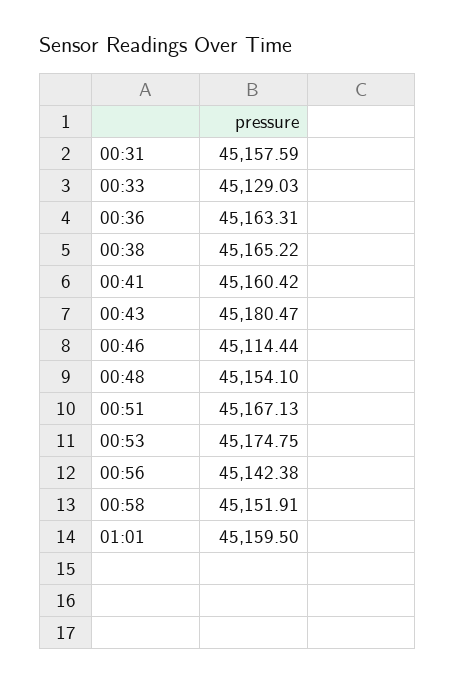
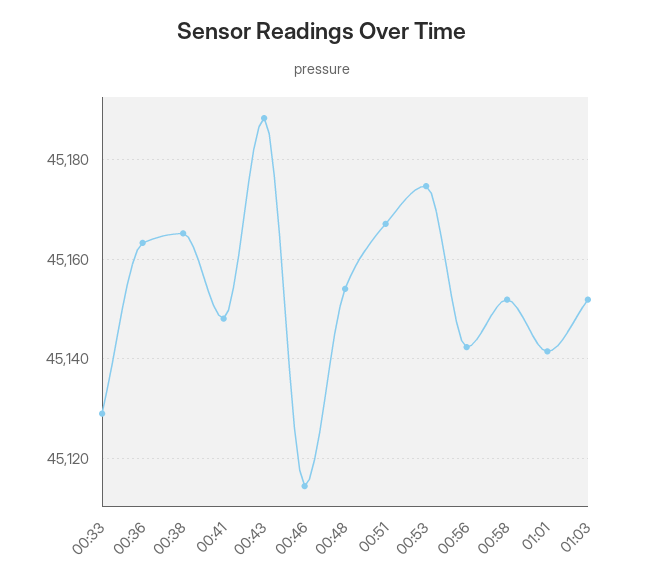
00:31: 45157.59 -> none
00:41: 45160.42 -> 45148
00:43: 45180.47 -> 45188
01:01: 45159.5 -> 45142
01:03: none -> 45152

